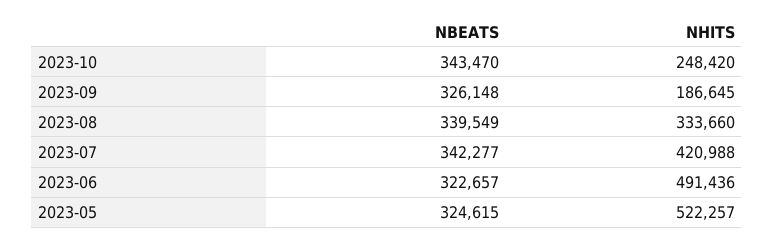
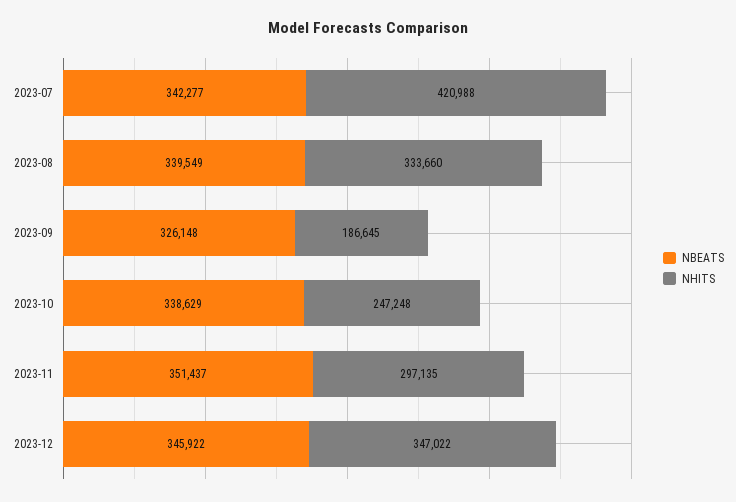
NBEATS, 2023-10: 343470 -> 338629
NHITS, 2023-10: 248420 -> 247248
NBEATS, 2023-06: 322657 -> none
NHITS, 2023-06: 491436 -> none
NBEATS, 2023-05: 324615 -> none
NHITS, 2023-05: 522257 -> none
NBEATS, 2023-11: none -> 351437
NHITS, 2023-11: none -> 297135
NBEATS, 2023-12: none -> 345922
NHITS, 2023-12: none -> 347022

